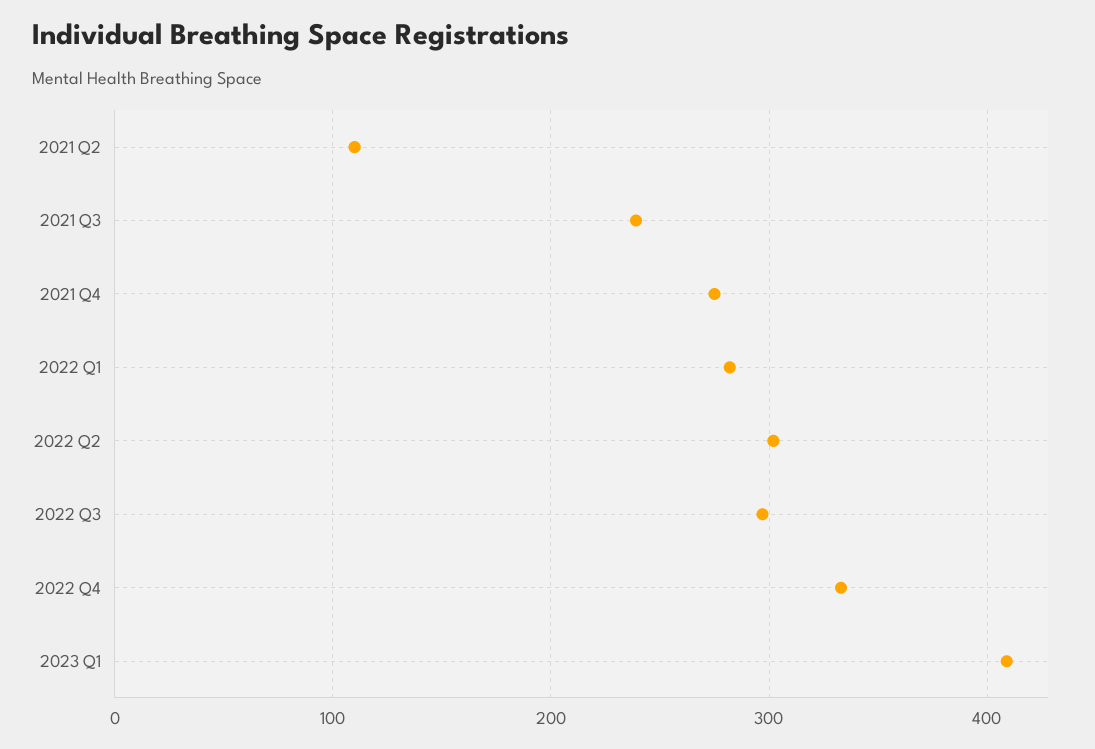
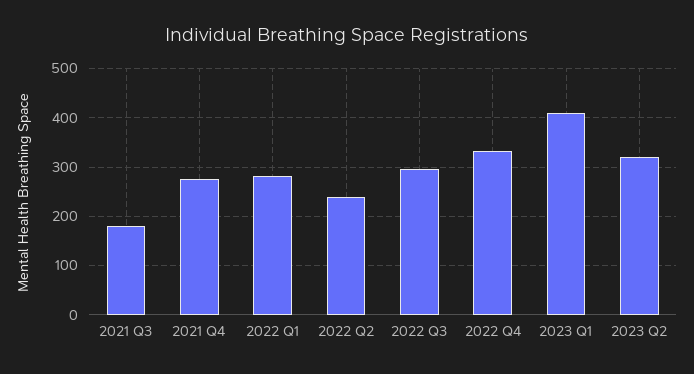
2021 Q2: 110 -> none
2021 Q3: 240 -> 180
2022 Q2: 300 -> 240
2023 Q2: none -> 320

